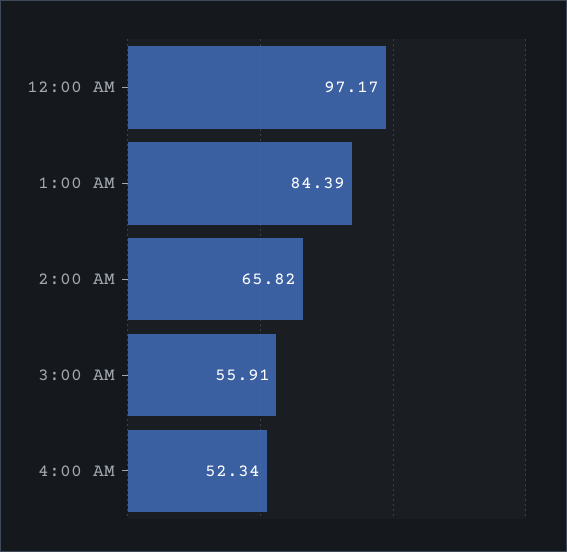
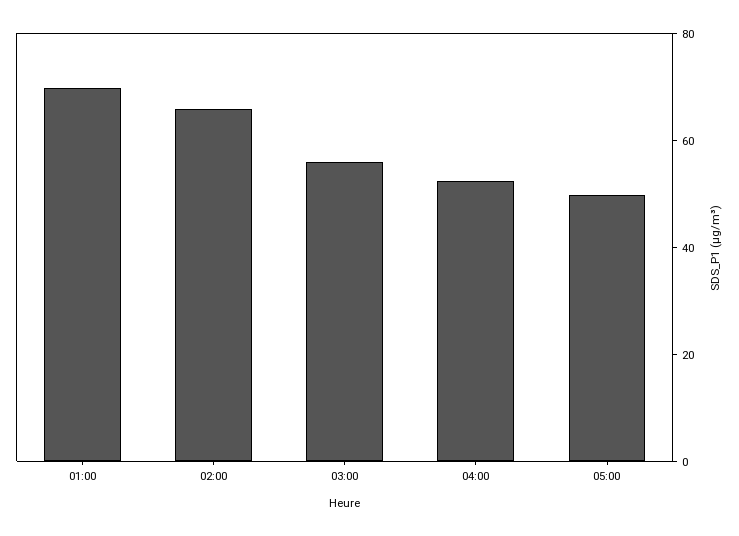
12:00 AM: 97.17 -> none
1:00 AM: 84.39 -> 70
05:00: none -> 50

